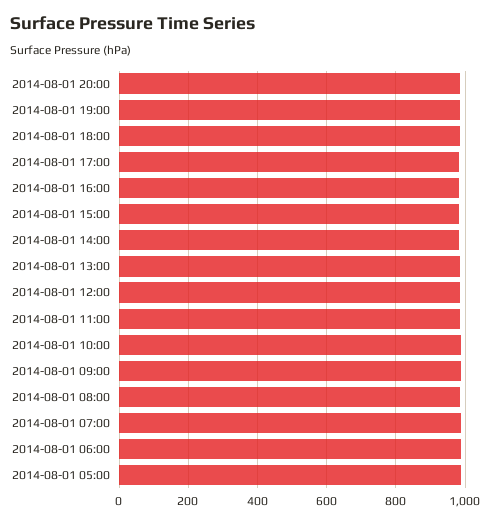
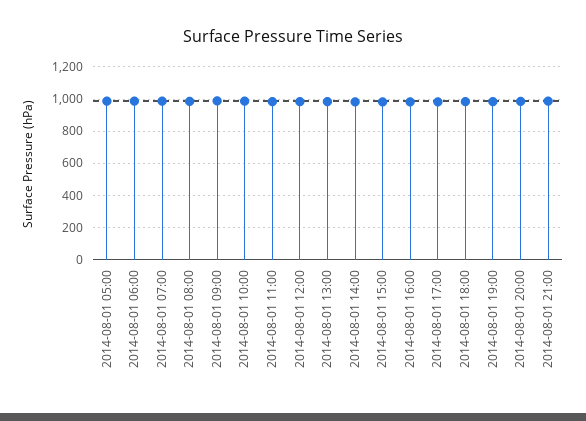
2014-08-01 21:00: none -> 1000

